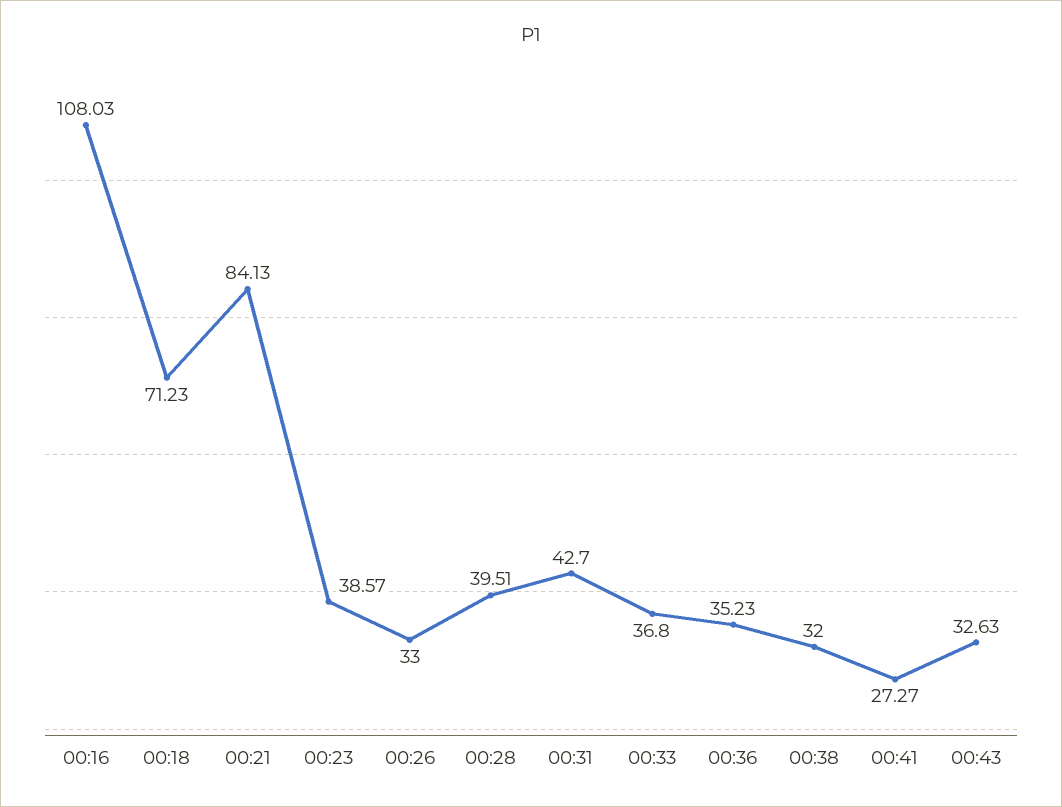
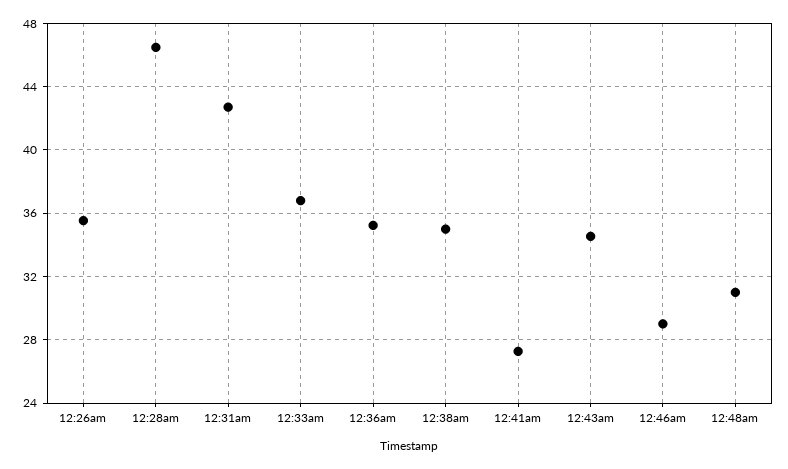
00:16: 108.03 -> none
00:18: 71.23 -> none
00:21: 84.13 -> none
00:23: 38.57 -> none
00:26: 33 -> 35.5
00:28: 39.51 -> 46.5
00:38: 32 -> 35
00:43: 32.63 -> 34.5
12:46am: none -> 29
12:48am: none -> 31

